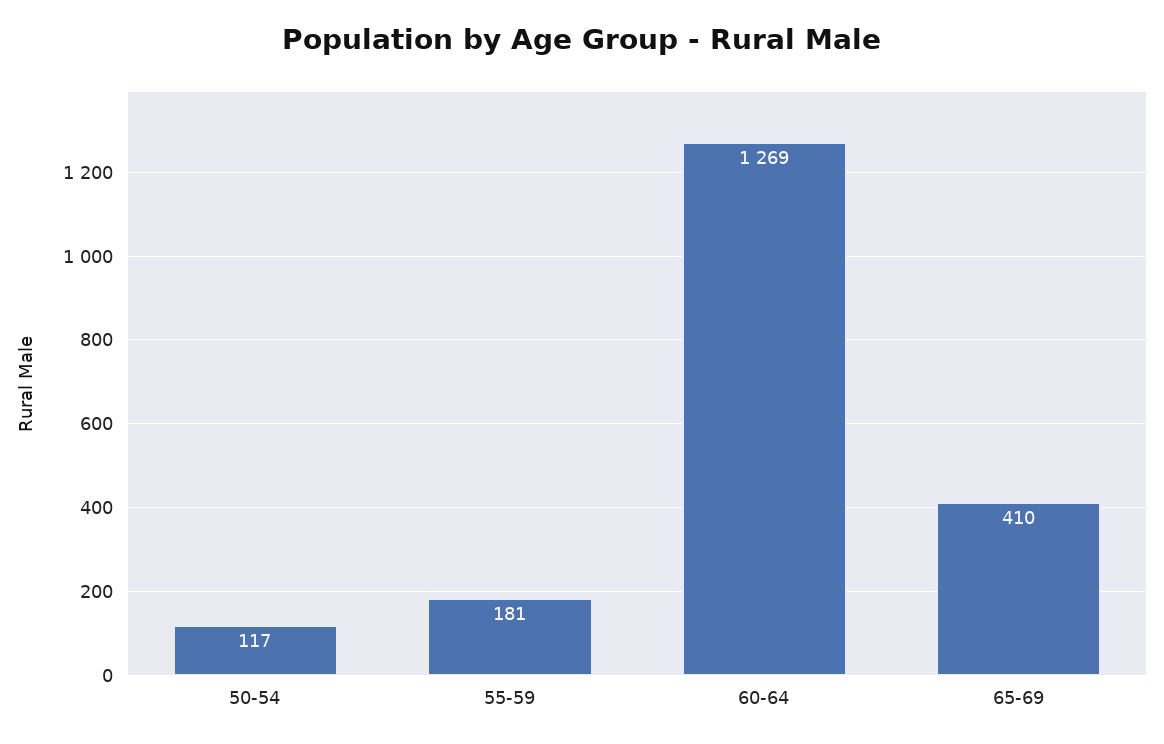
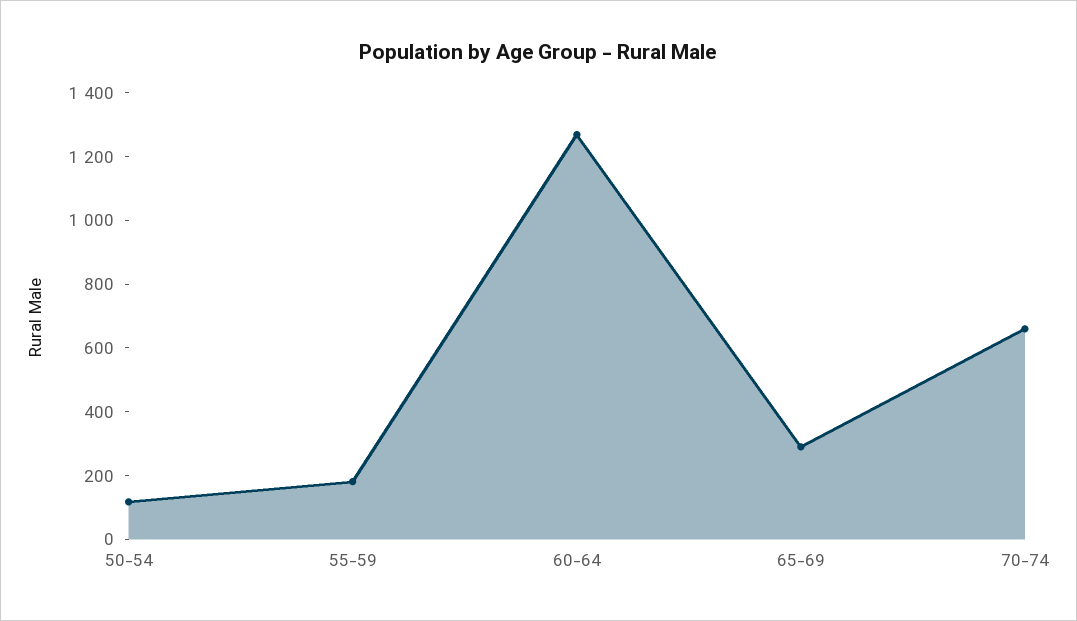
65-69: 410 -> 300
70-74: none -> 650

